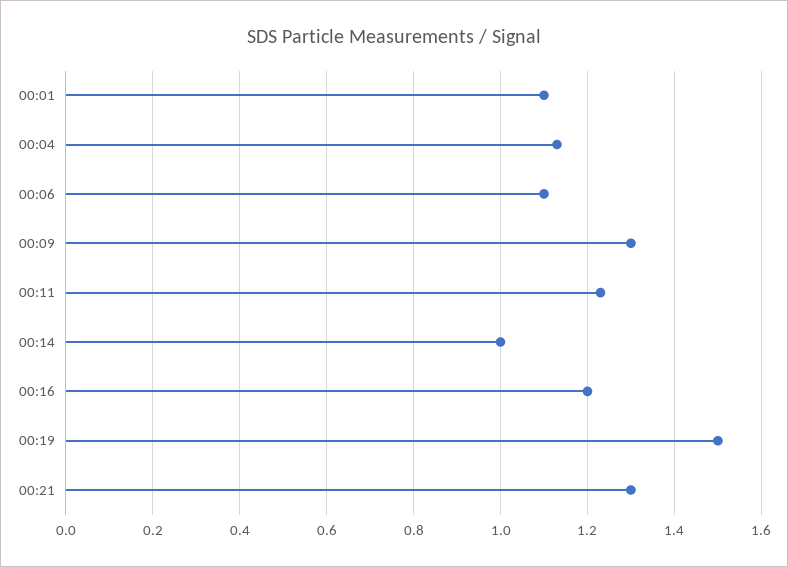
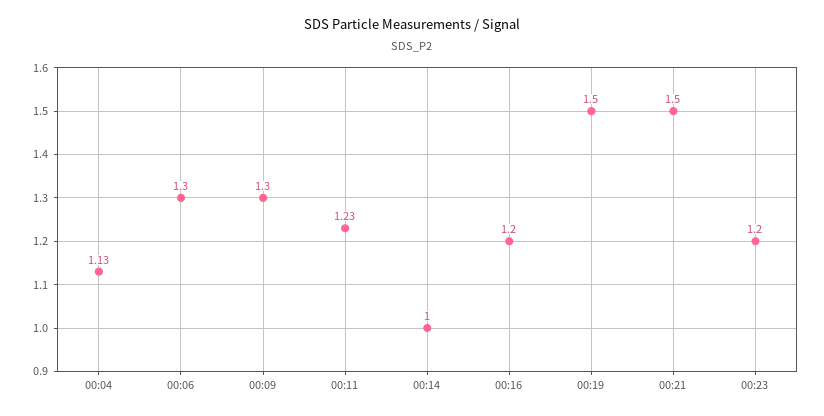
00:01: 1.1 -> none
00:06: 1.1 -> 1.3
00:21: 1.3 -> 1.5
00:23: none -> 1.2

